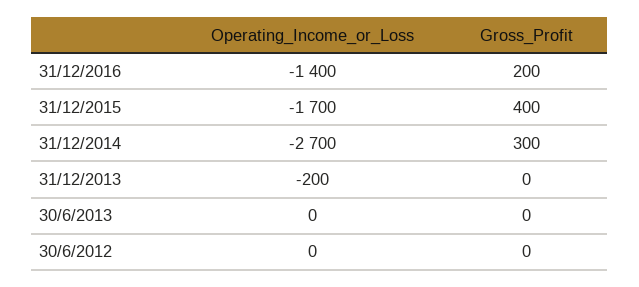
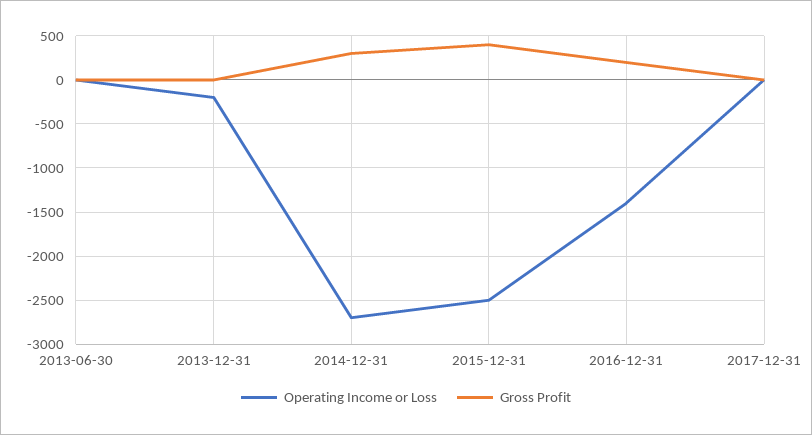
Operating_Income_or_Loss, 31/12/2015: -1700 -> -2500
Operating_Income_or_Loss, 30/6/2012: 0 -> none
Gross_Profit, 30/6/2012: 0 -> none
Operating_Income_or_Loss, 2017-12-31: none -> 0
Gross_Profit, 2017-12-31: none -> 0

